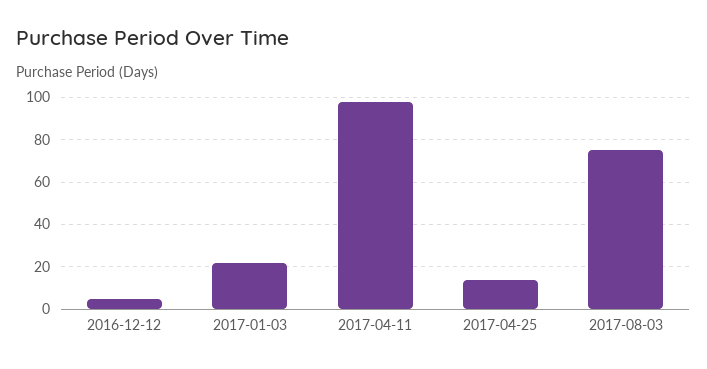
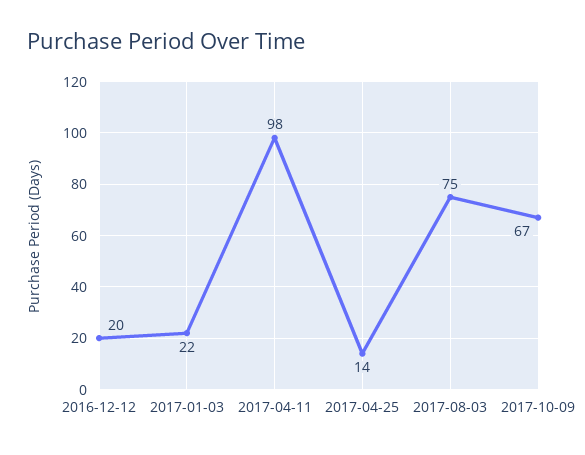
2016-12-12: 5 -> 20
2017-10-09: none -> 67

